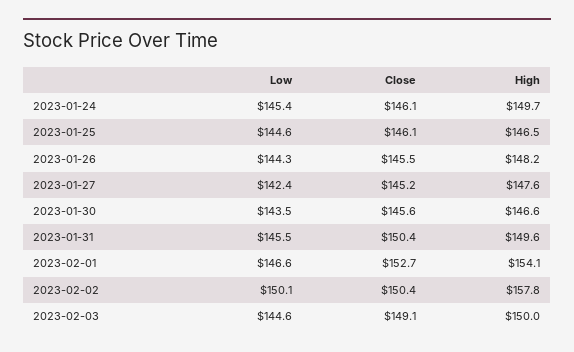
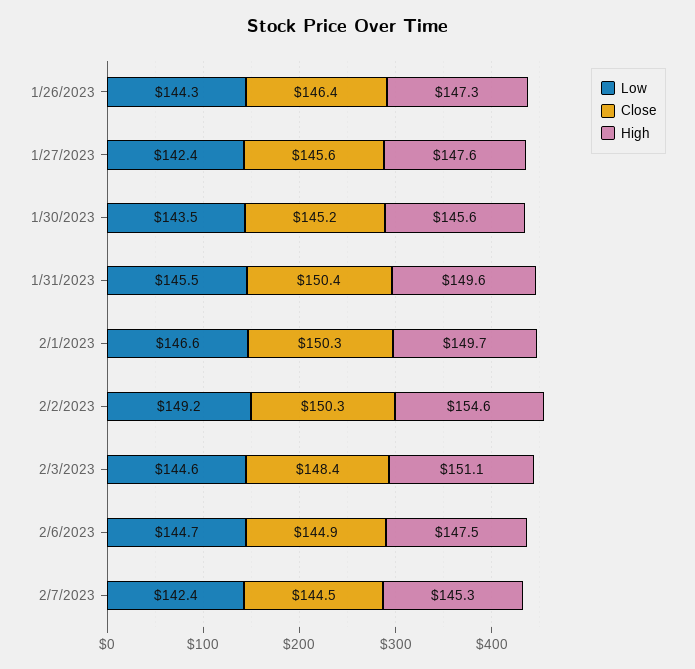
Low, 2023-01-24: 145.4 -> none
Close, 2023-01-24: 146.1 -> none
High, 2023-01-24: 149.7 -> none
Low, 2023-01-25: 144.6 -> none
Close, 2023-01-25: 146.1 -> none
High, 2023-01-25: 146.5 -> none
Close, 2023-01-26: 145.5 -> 146.4
High, 2023-01-26: 148.2 -> 147.3
Close, 2023-01-27: 145.2 -> 145.6
Close, 2023-01-30: 145.6 -> 145.2
High, 2023-01-30: 146.6 -> 145.6
Close, 2023-02-01: 152.7 -> 150.3
High, 2023-02-01: 154.1 -> 149.7
Low, 2023-02-02: 150.1 -> 149.2
Close, 2023-02-02: 150.4 -> 150.3
High, 2023-02-02: 157.8 -> 154.6
Close, 2023-02-03: 149.1 -> 148.4
High, 2023-02-03: 150 -> 151.1
Low, 2/6/2023: none -> 144.7
Close, 2/6/2023: none -> 144.9
High, 2/6/2023: none -> 147.5
Low, 2/7/2023: none -> 142.4
Close, 2/7/2023: none -> 144.5
High, 2/7/2023: none -> 145.3

